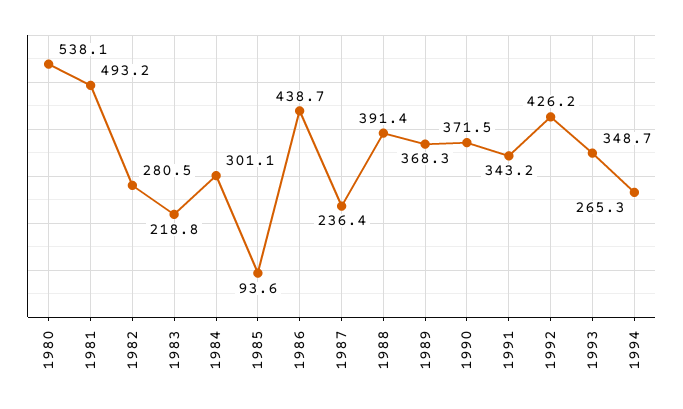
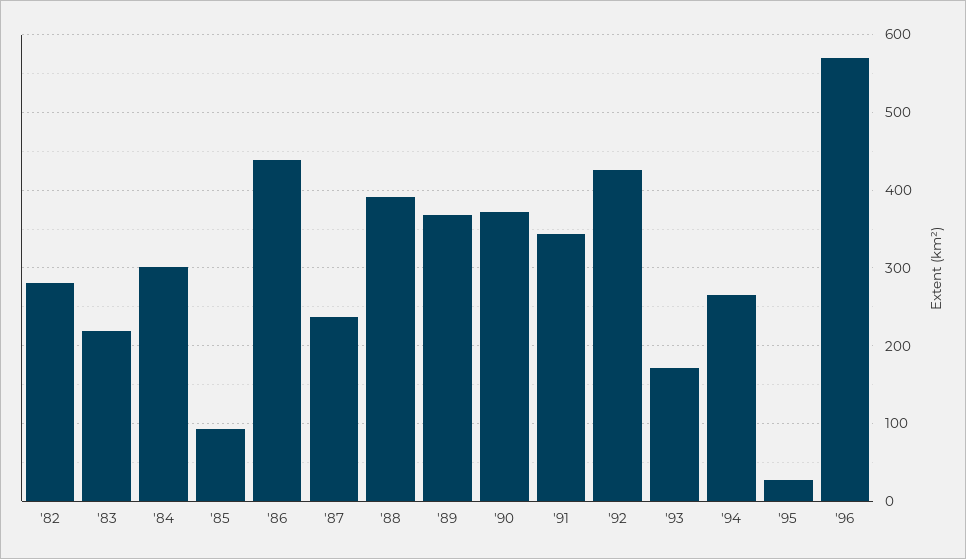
1980: 538.1 -> none
1981: 493.2 -> none
1993: 348.7 -> 170
'95: none -> 30
'96: none -> 570

